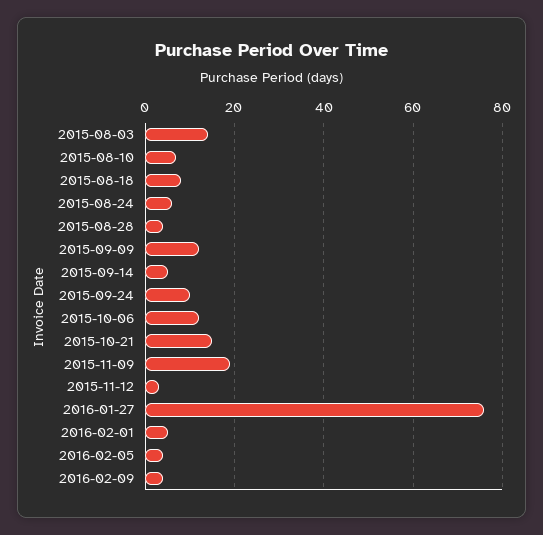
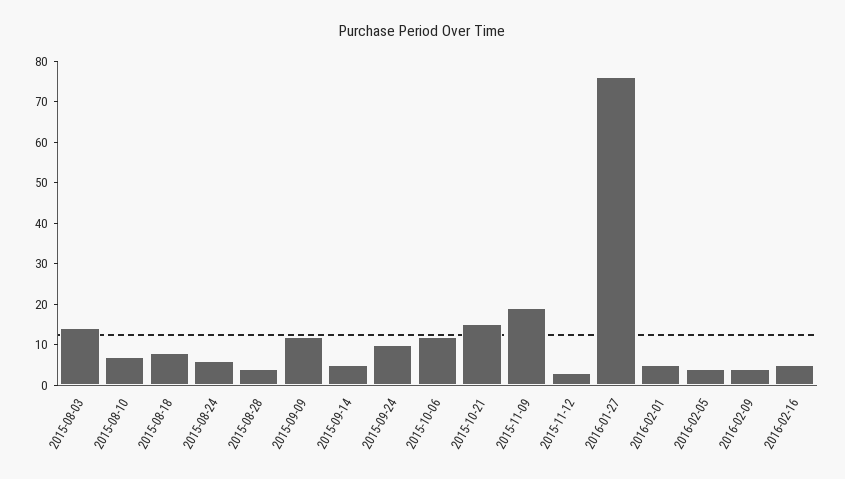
2016-02-16: none -> 5

